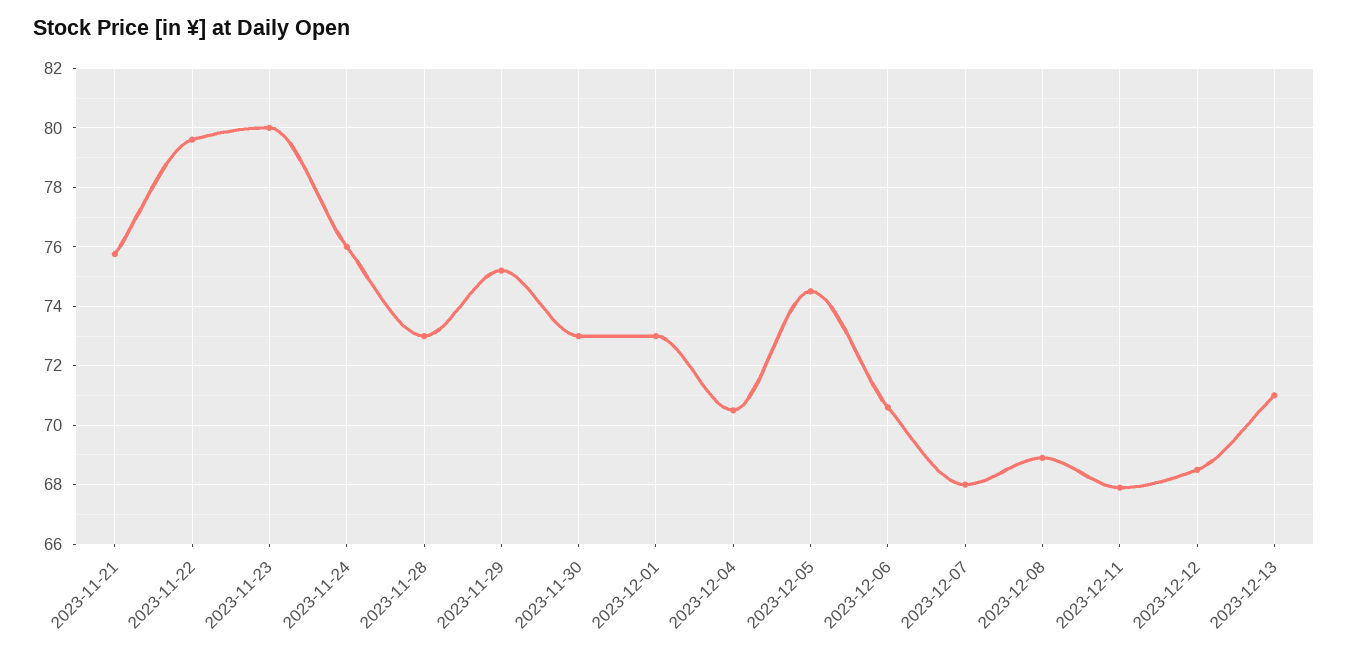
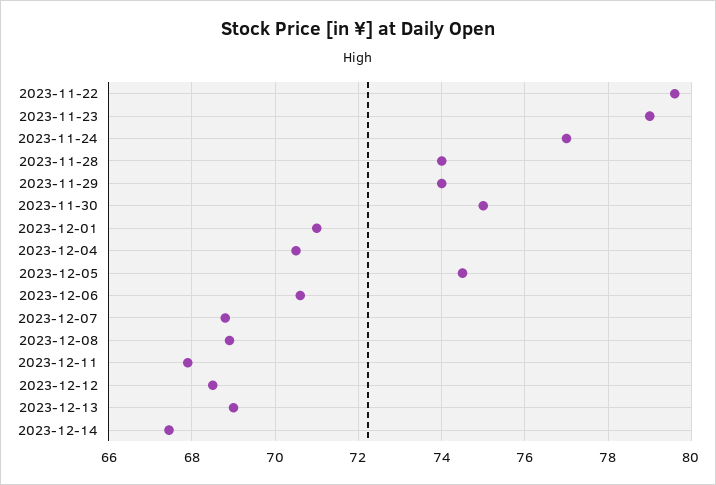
2023-11-21: 75.75 -> none
2023-11-23: 80 -> 79
2023-11-24: 76 -> 77
2023-11-28: 73 -> 74
2023-11-29: 75.25 -> 74
2023-11-30: 73 -> 75
2023-12-01: 73 -> 71
2023-12-07: 68 -> 68.8
2023-12-13: 71 -> 69
2023-12-14: none -> 67.4

